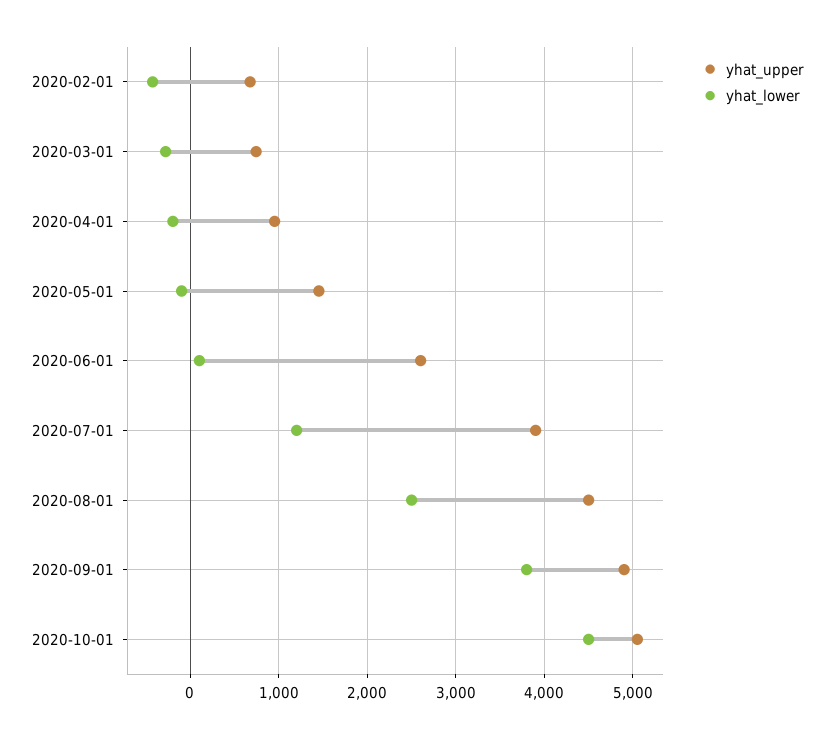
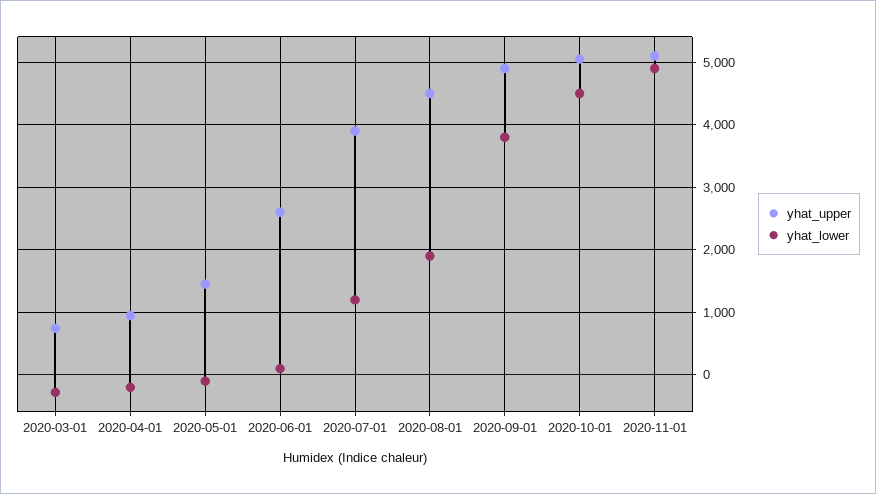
yhat_upper, 2020-02-01: 700 -> none
yhat_lower, 2020-02-01: -400 -> none
yhat_lower, 2020-08-01: 2500 -> 1900
yhat_upper, 2020-11-01: none -> 5100
yhat_lower, 2020-11-01: none -> 4900

